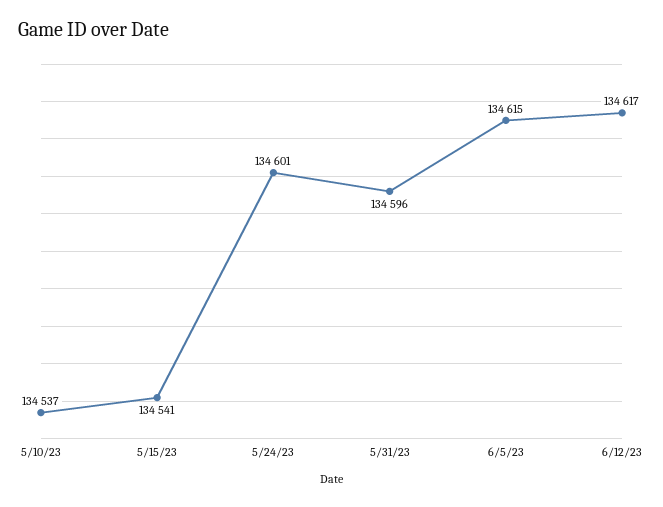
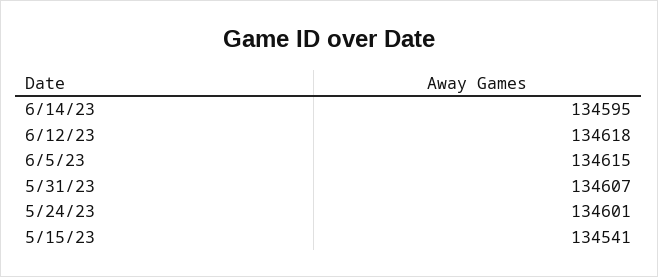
5/10/23: 134537 -> none
5/31/23: 134596 -> 134607
6/12/23: 134617 -> 134618
6/14/23: none -> 134595

